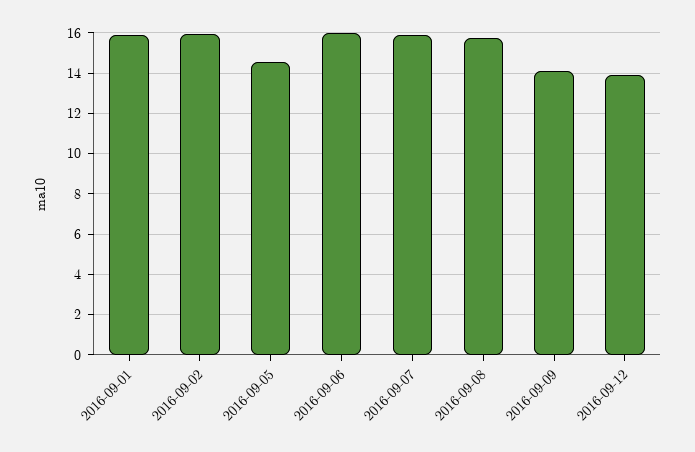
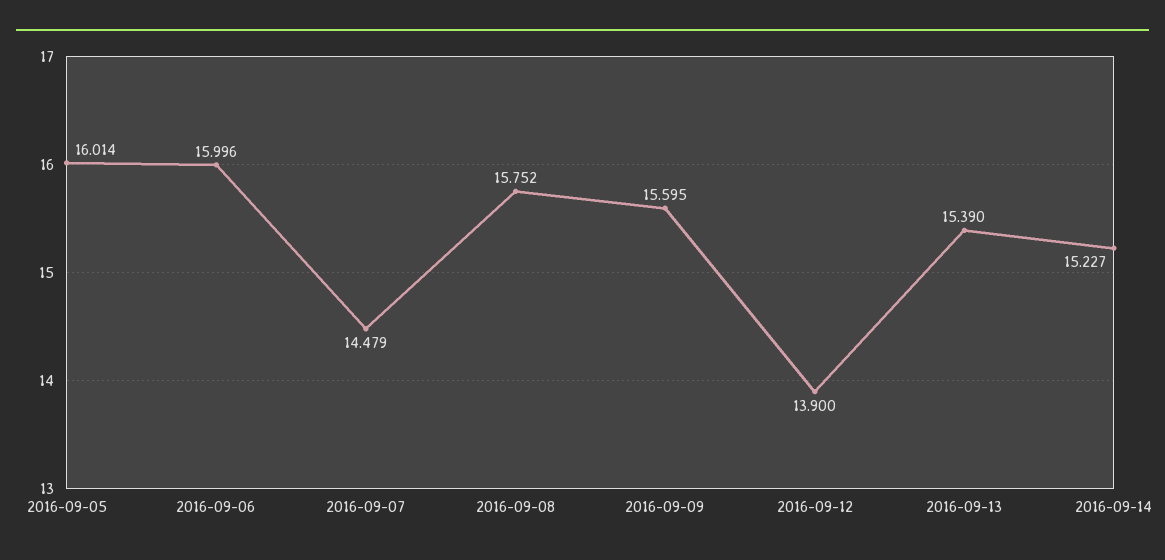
2016-09-01: 16 -> none
2016-09-02: 16 -> none
2016-09-05: 14.5 -> 16.014
2016-09-07: 16 -> 14.479
2016-09-09: 14 -> 15.595
2016-09-13: none -> 15.39
2016-09-14: none -> 15.227

